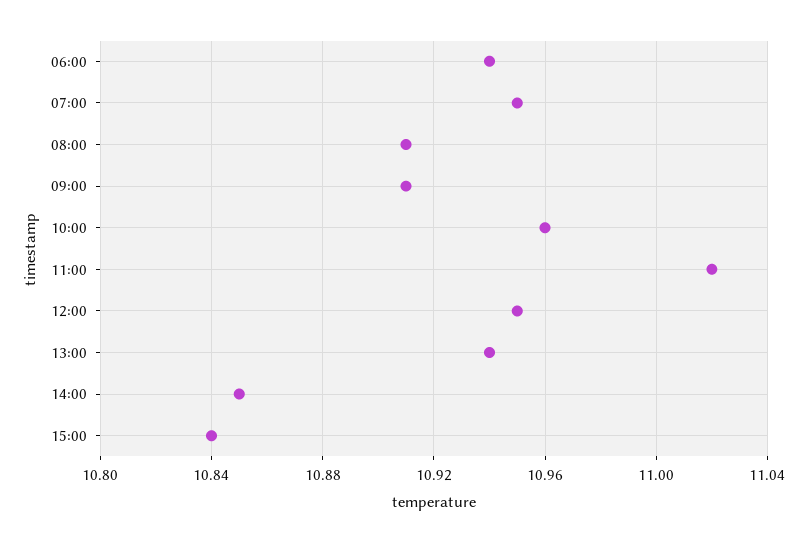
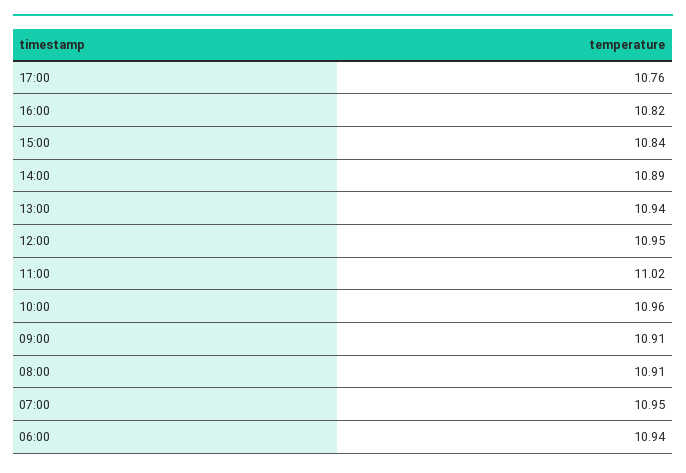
14:00: 10.85 -> 10.89
17:00: none -> 10.76
16:00: none -> 10.82

